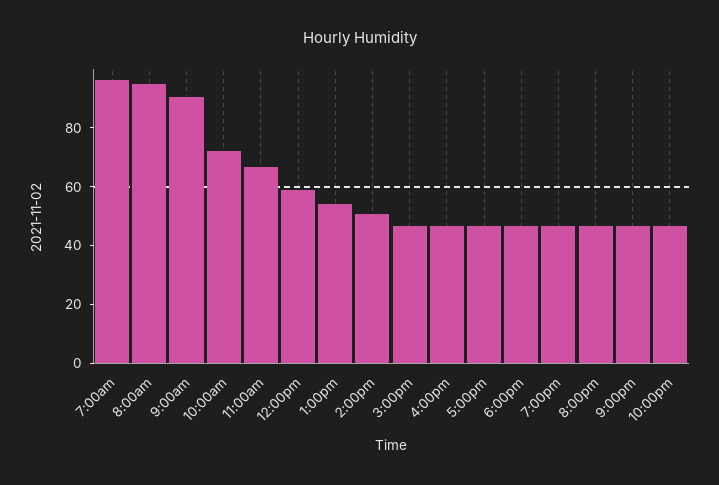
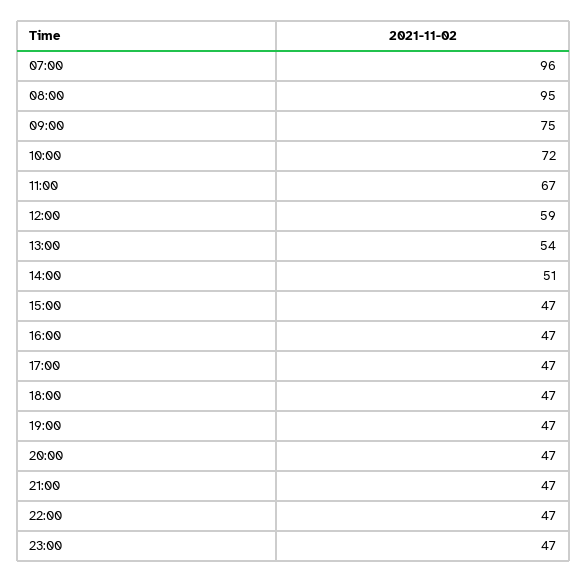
9:00am: 90 -> 75
23:00: none -> 47

